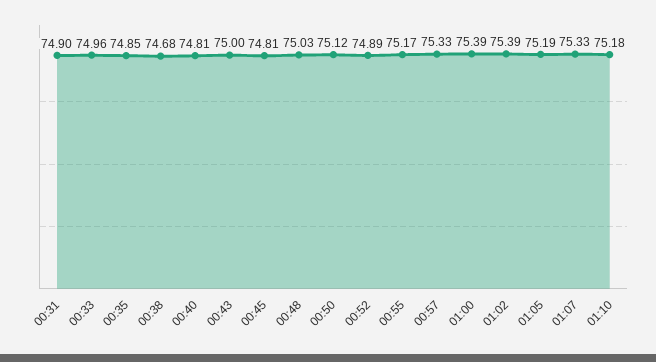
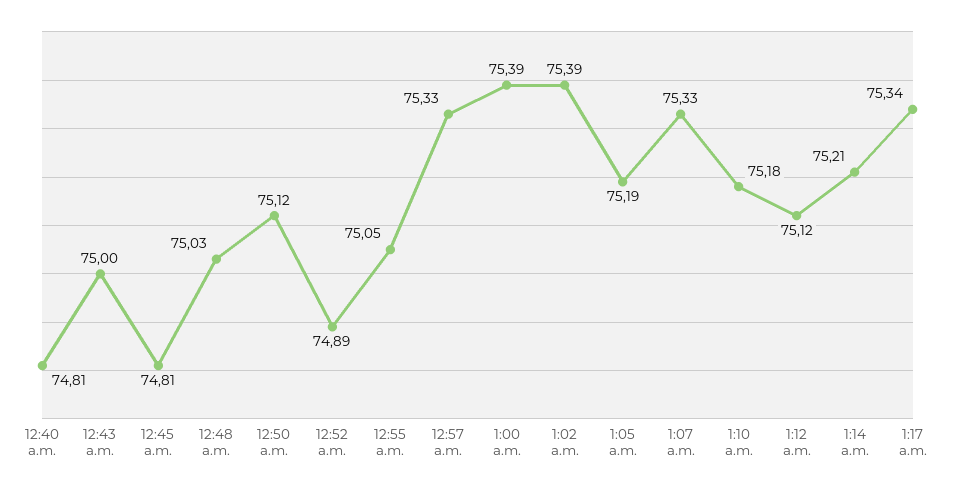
00:31: 74.9 -> none
00:33: 74.96 -> none
00:35: 74.85 -> none
00:38: 74.68 -> none
00:55: 75.17 -> 75.05
1:12 a.m.: none -> 75.12
1:14 a.m.: none -> 75.21
1:17 a.m.: none -> 75.34

